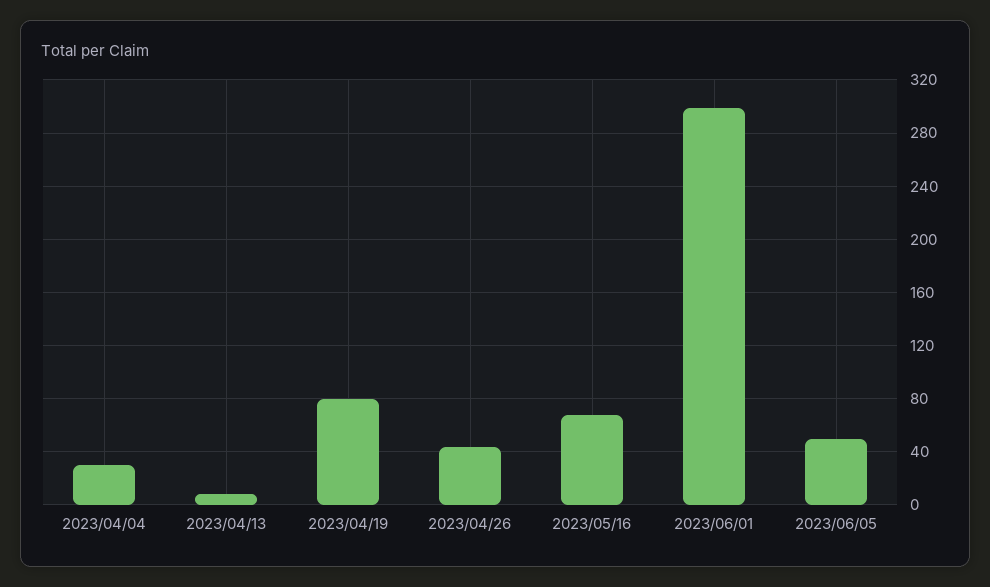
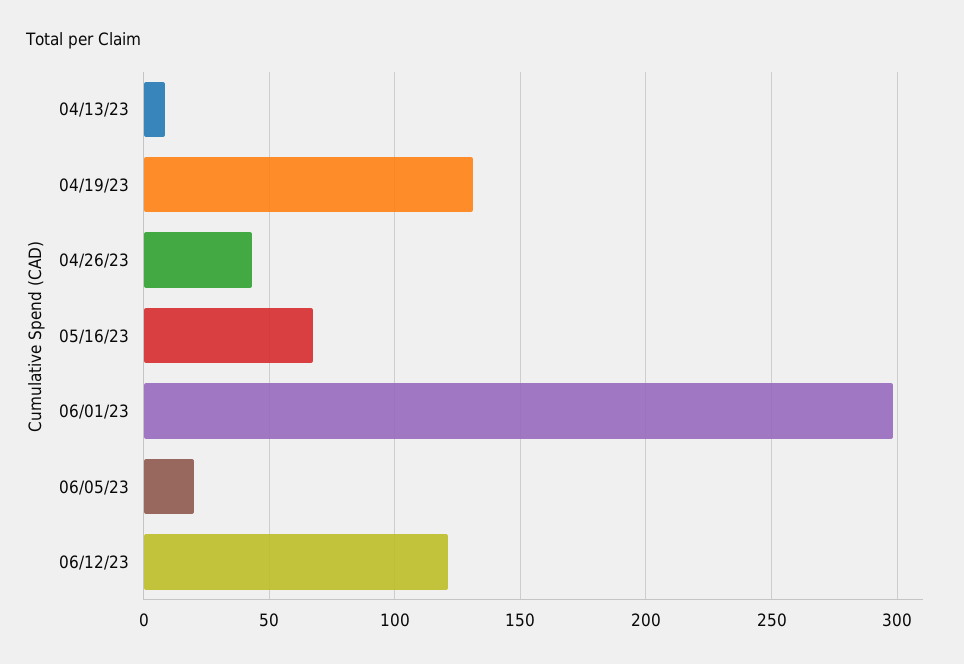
2023/04/04: 30 -> none
2023/04/19: 80 -> 130
2023/06/05: 50 -> 20
06/12/23: none -> 120

